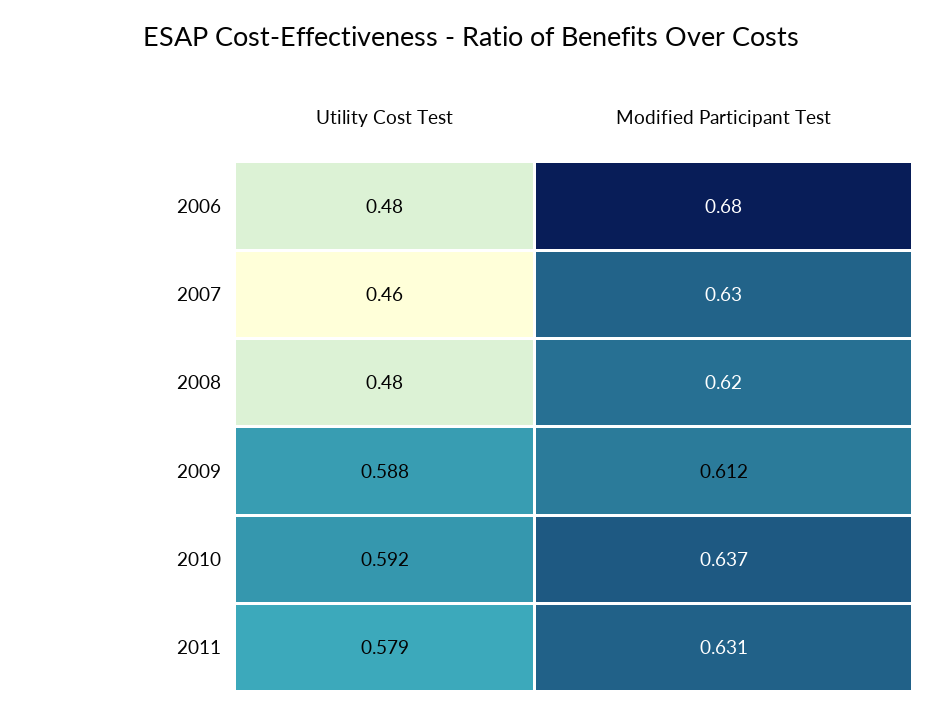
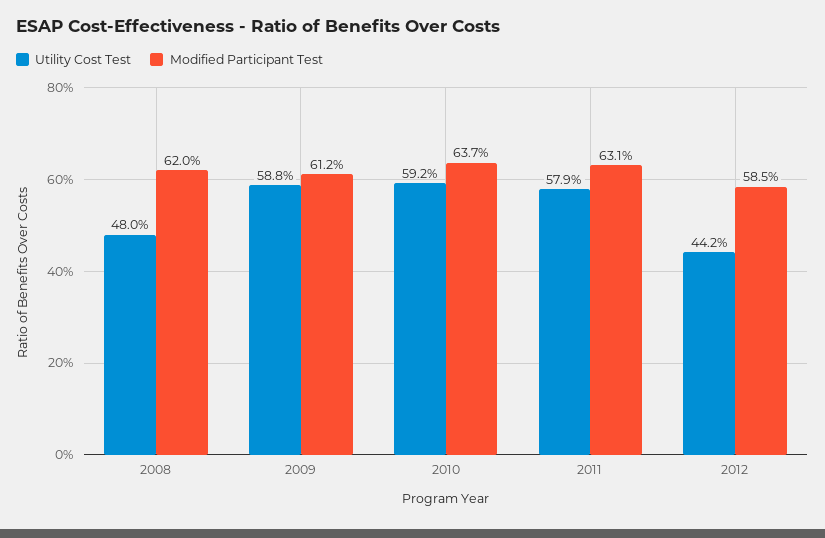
Utility Cost Test, 2006: 0.48 -> none
Modified Participant Test, 2006: 0.68 -> none
Utility Cost Test, 2007: 0.46 -> none
Modified Participant Test, 2007: 0.63 -> none
Utility Cost Test, 2012: none -> 0.442
Modified Participant Test, 2012: none -> 0.585

